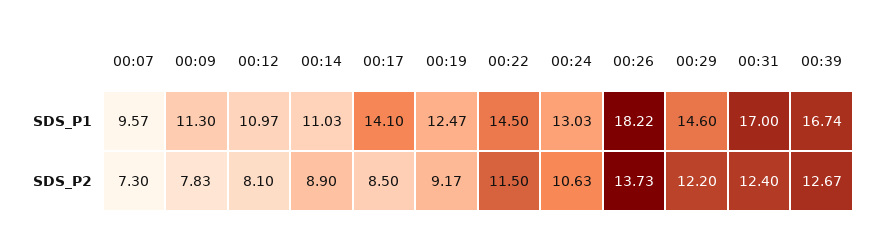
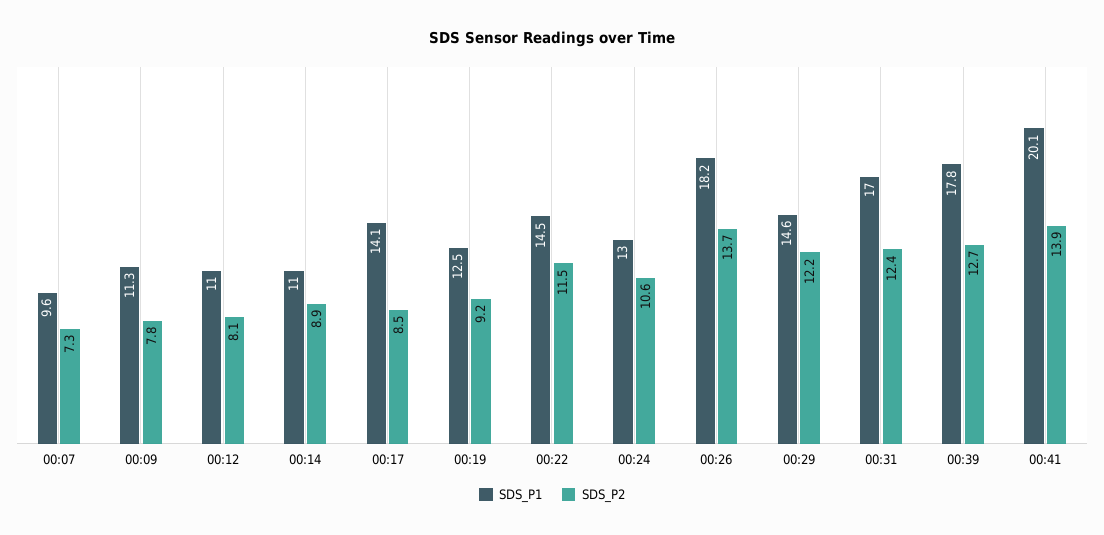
SDS_P1, 00:39: 16.74 -> 17.8
SDS_P1, 00:41: none -> 20.1
SDS_P2, 00:41: none -> 13.9

